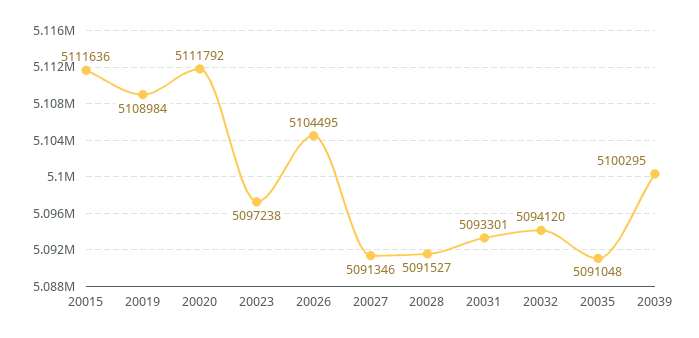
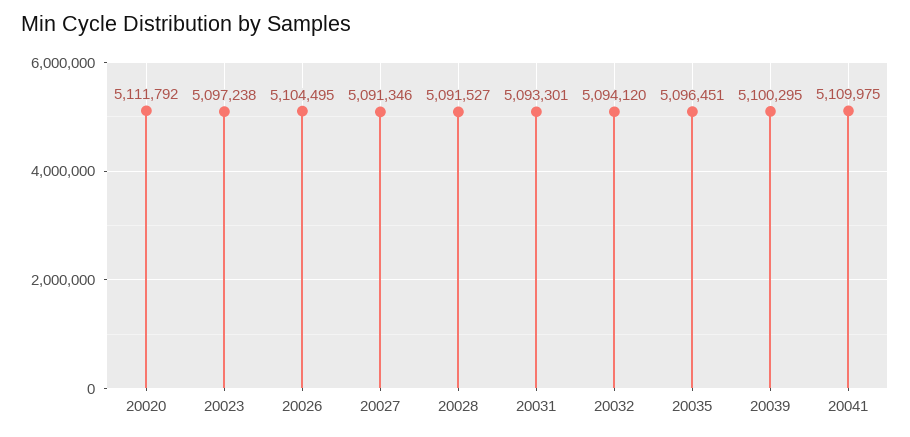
20015: 5111636 -> none
20019: 5108984 -> none
20035: 5091048 -> 5096451
20041: none -> 5109975

